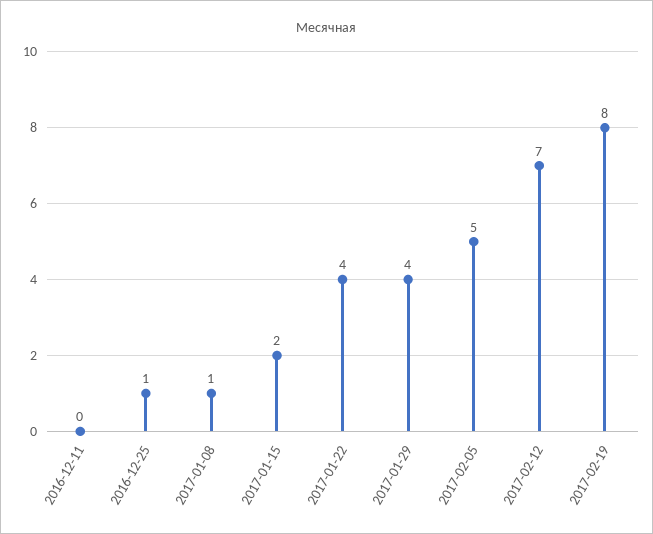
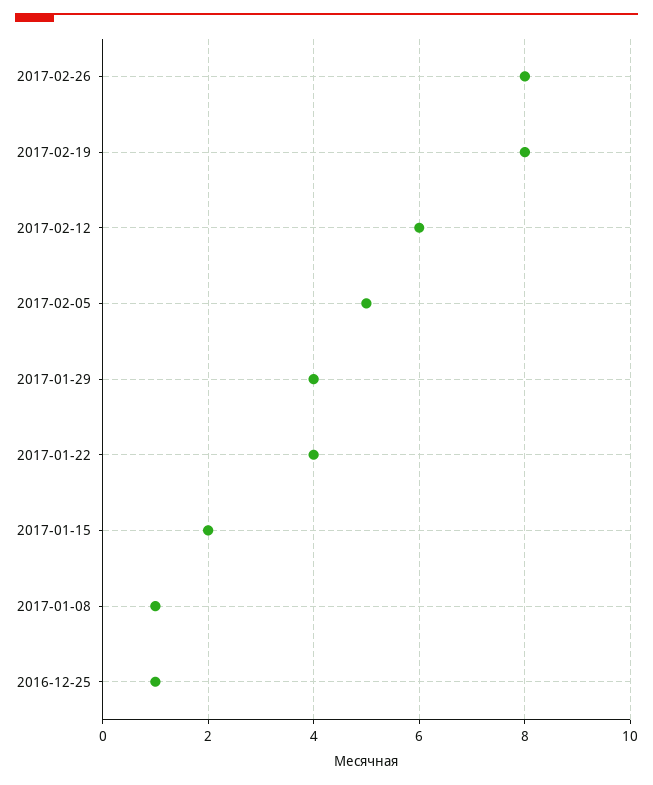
2016-12-11: 0 -> none
2017-02-12: 7 -> 6
2017-02-26: none -> 8

